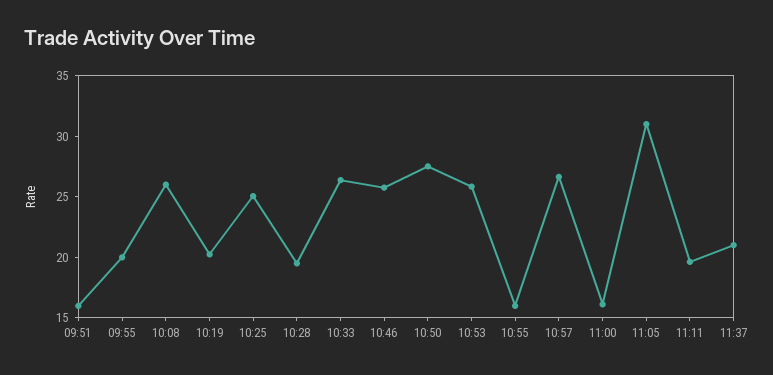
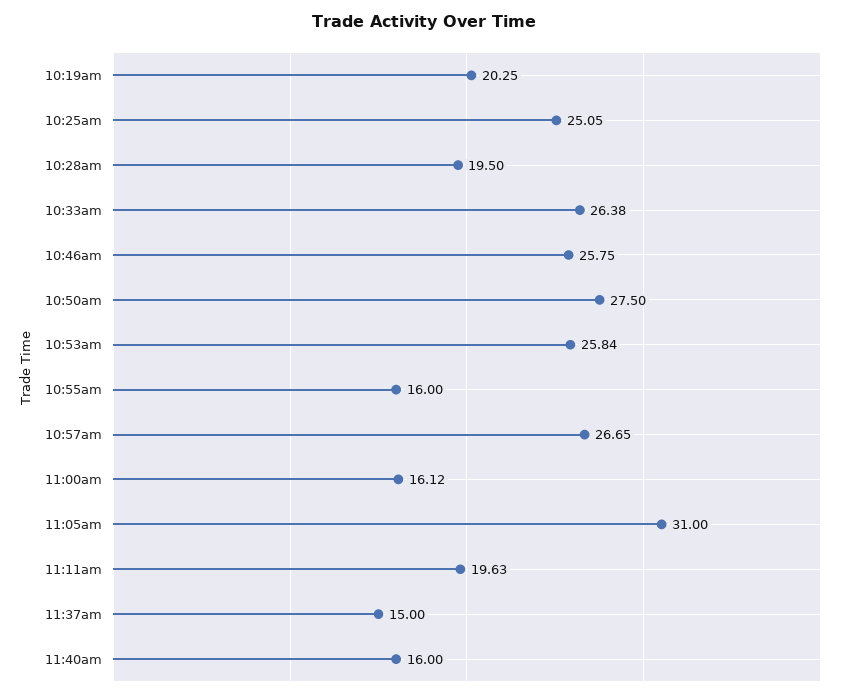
09:51: 16 -> none
09:55: 20 -> none
10:08: 26 -> none
11:37: 21 -> 15
11:40am: none -> 16

